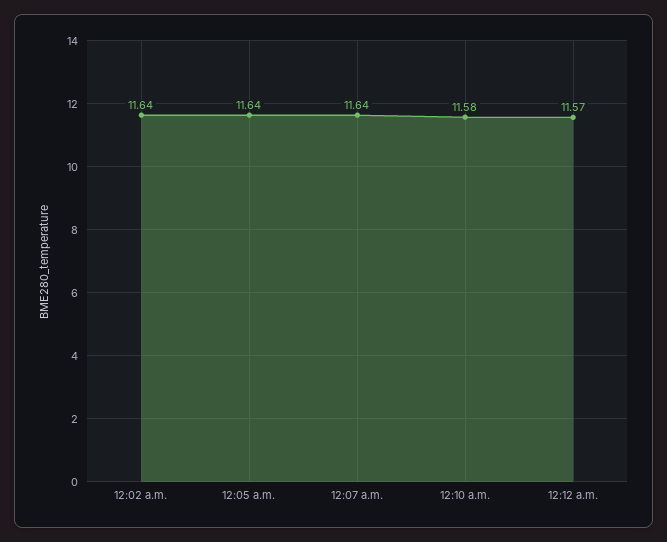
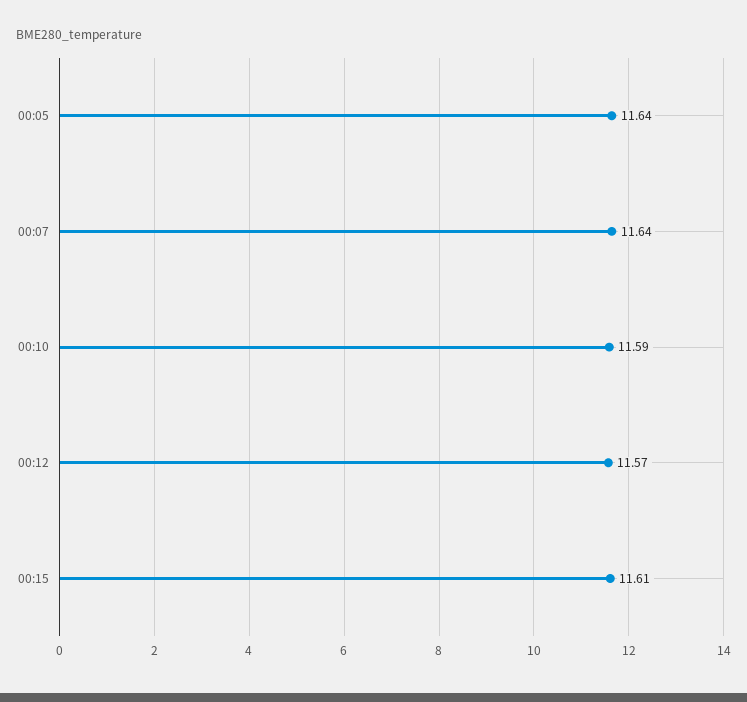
12:02 a.m.: 11.64 -> none
12:10 a.m.: 11.58 -> 11.59
00:15: none -> 11.61

